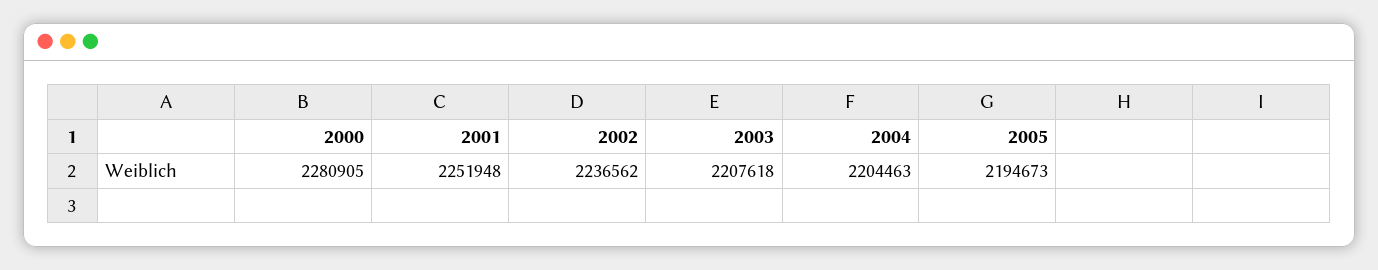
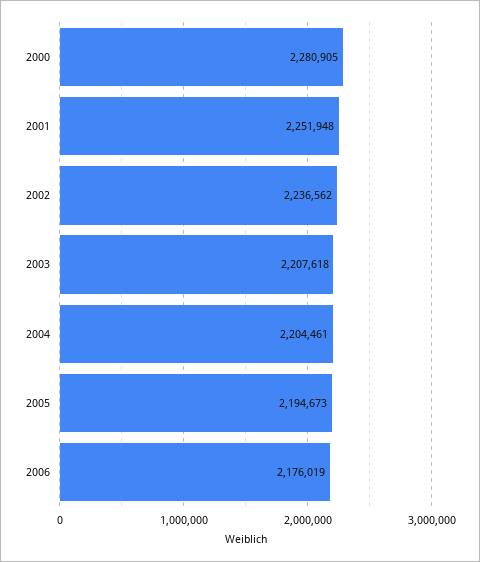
2004: 2204463 -> 2204461
2006: none -> 2176019

